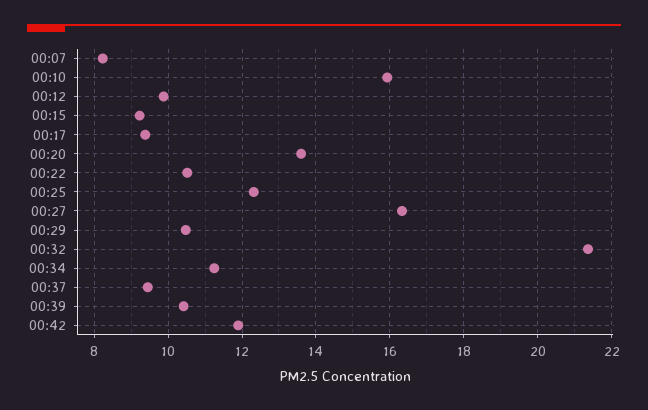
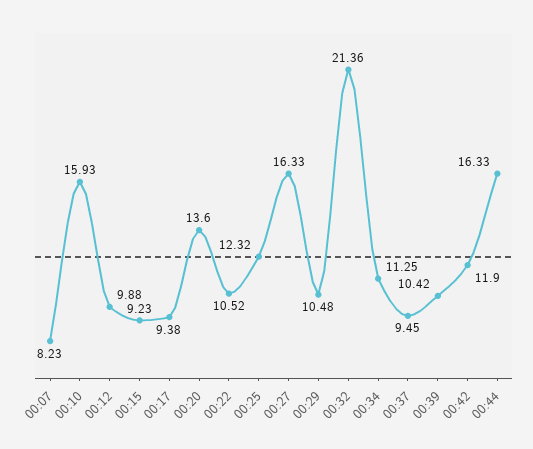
00:44: none -> 16.33

